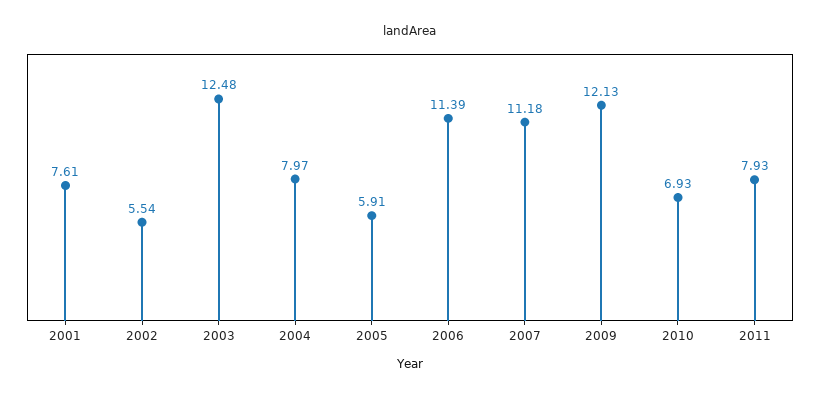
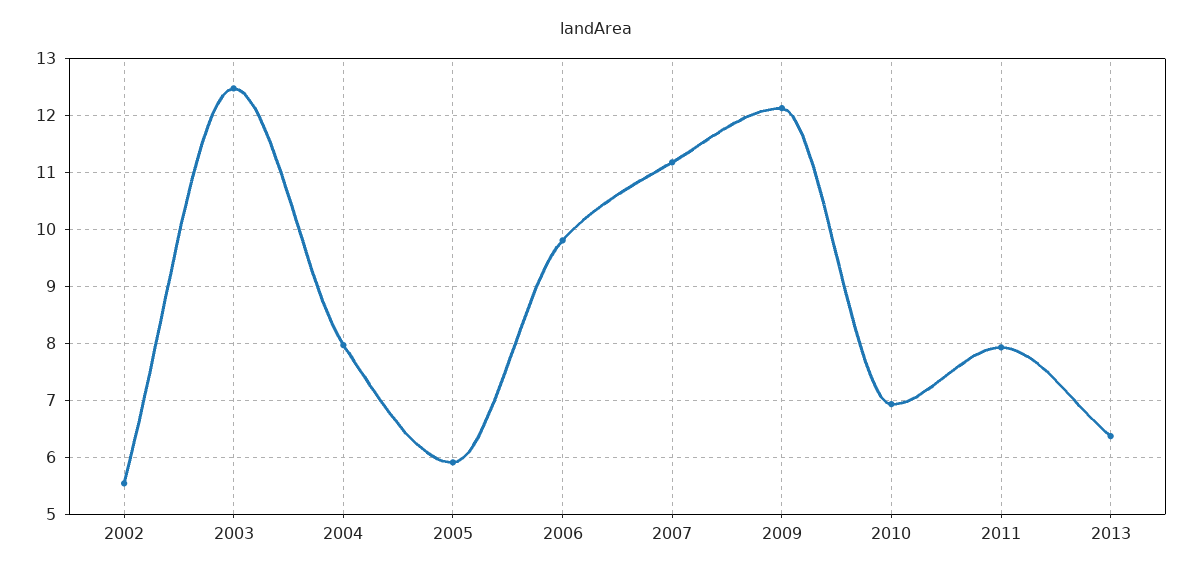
2001: 7.61 -> none
2006: 11.39 -> 9.8
2013: none -> 6.4

